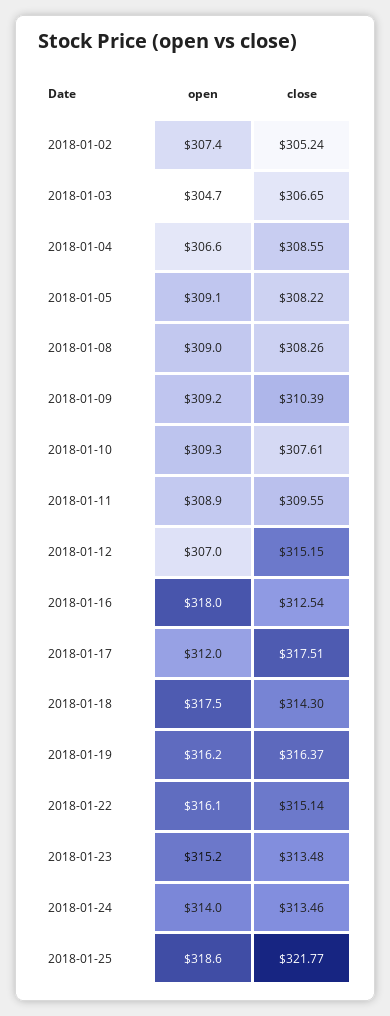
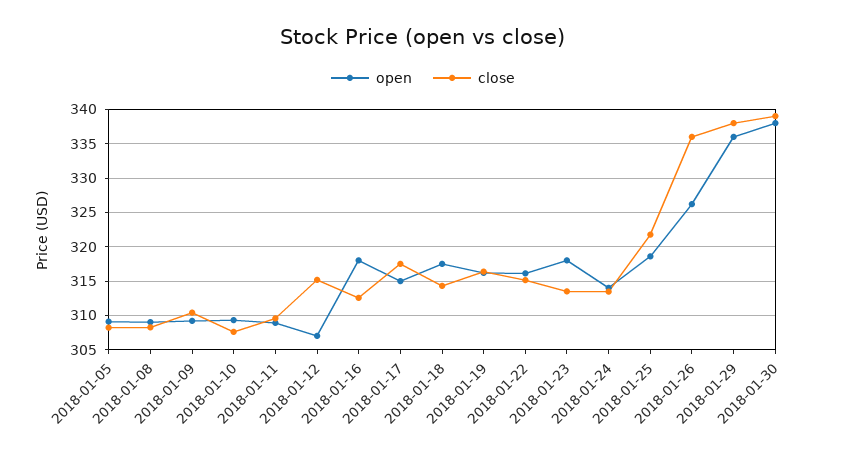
open, 2018-01-02: 307.4 -> none
close, 2018-01-02: 305.24 -> none
open, 2018-01-03: 304.7 -> none
close, 2018-01-03: 306.65 -> none
open, 2018-01-04: 306.6 -> none
close, 2018-01-04: 308.55 -> none
open, 2018-01-17: 312 -> 315
open, 2018-01-23: 315.2 -> 318
open, 2018-01-26: none -> 326
close, 2018-01-26: none -> 336
open, 2018-01-29: none -> 336
close, 2018-01-29: none -> 338
open, 2018-01-30: none -> 338
close, 2018-01-30: none -> 339

